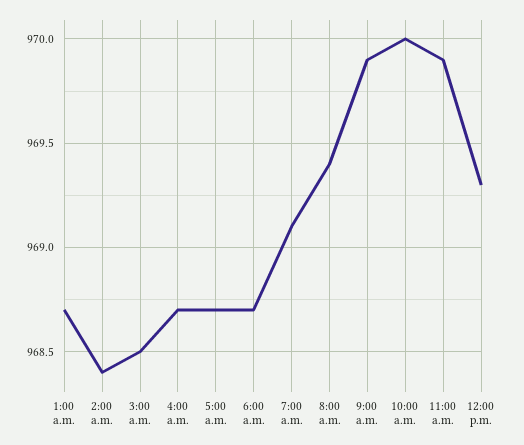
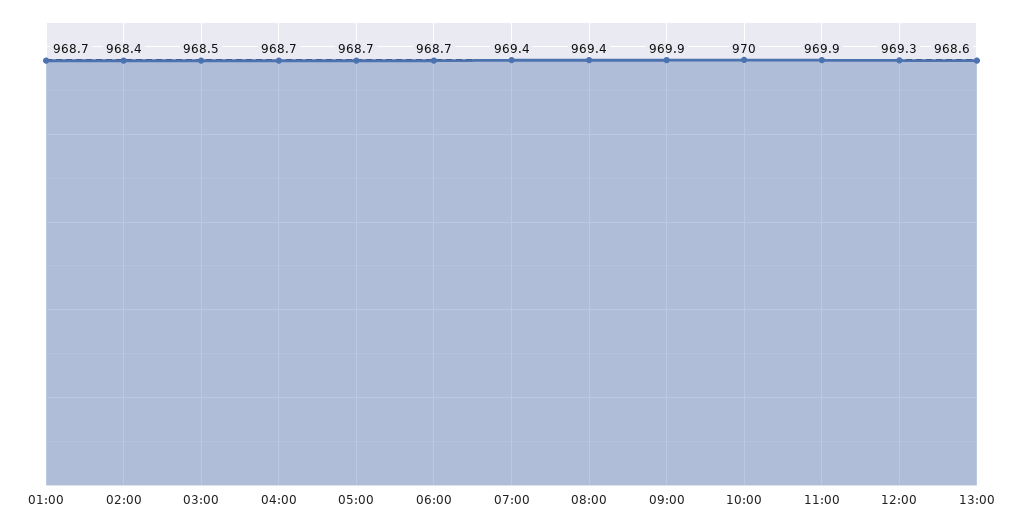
7:00 a.m.: 969.1 -> 969.4
13:00: none -> 968.6

